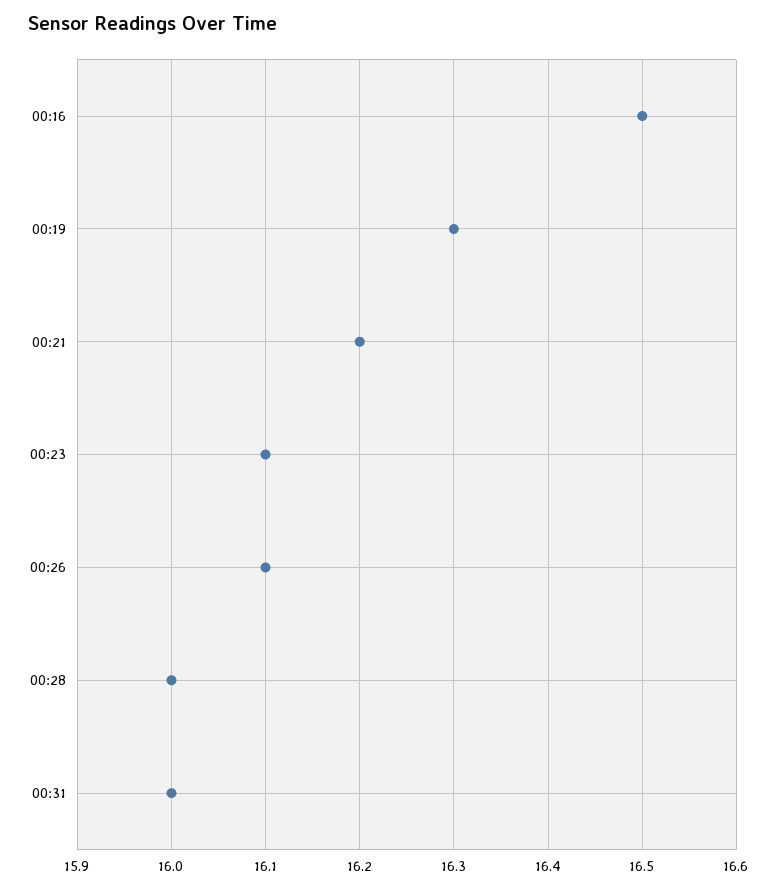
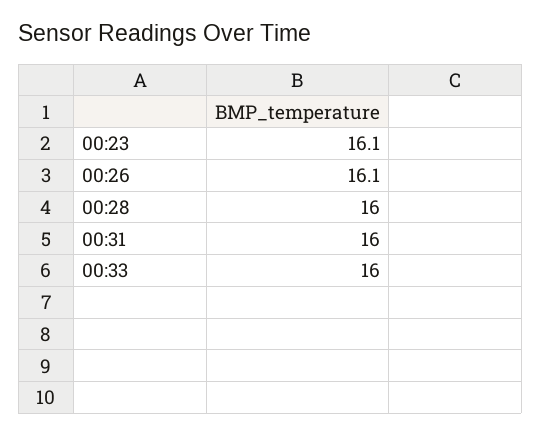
00:16: 16.5 -> none
00:19: 16.3 -> none
00:21: 16.2 -> none
00:33: none -> 16

